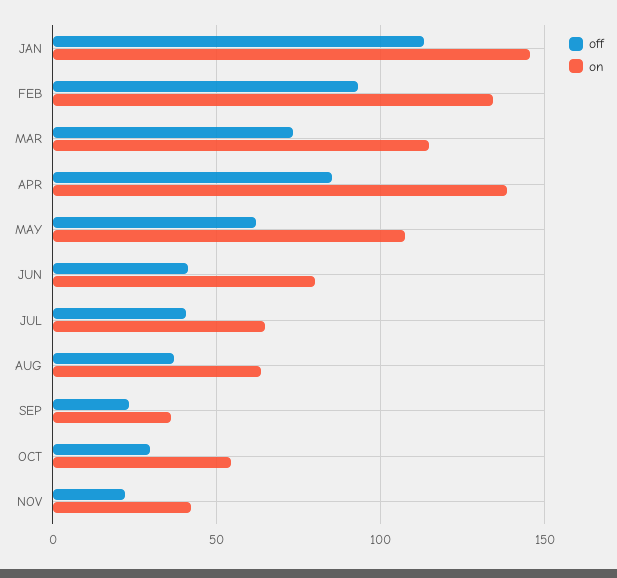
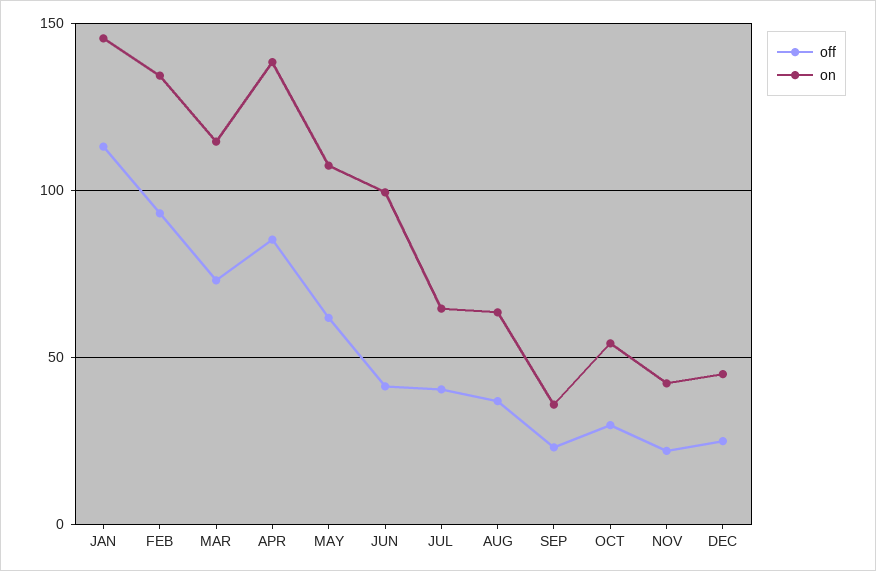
on, JUN: 80 -> 100
off, DEC: none -> 25
on, DEC: none -> 45

